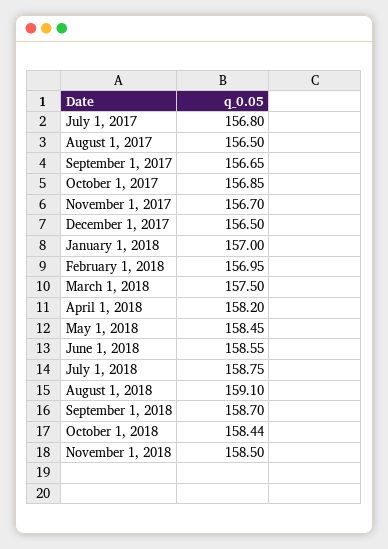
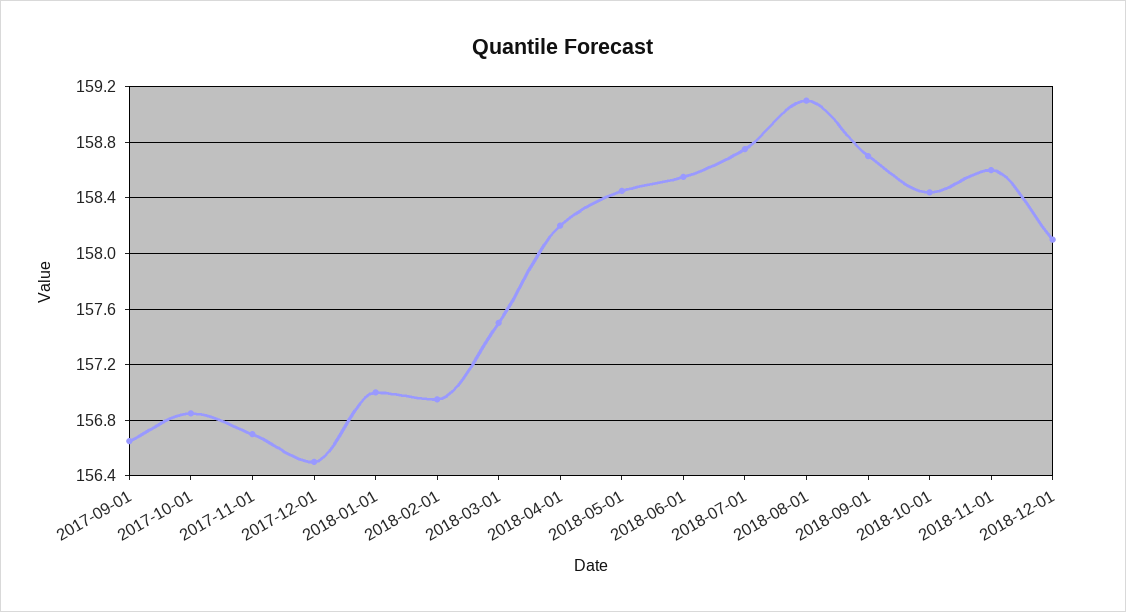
July 1, 2017: 156.8 -> none
August 1, 2017: 156.5 -> none
November 1, 2018: 158.5 -> 158.6
2018-12-01: none -> 158.1

